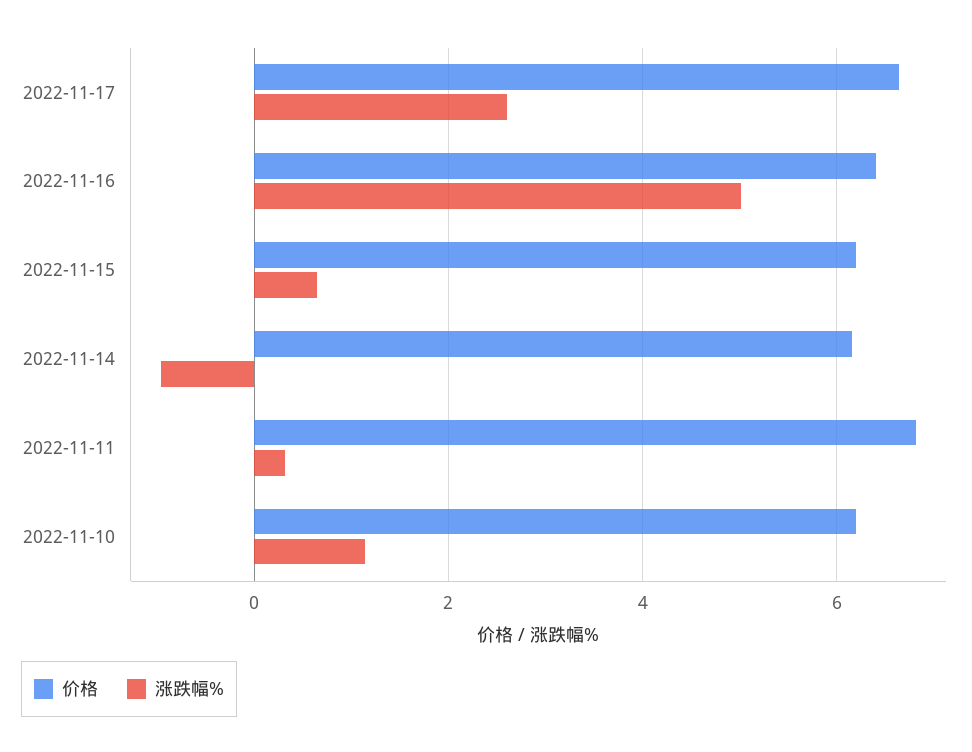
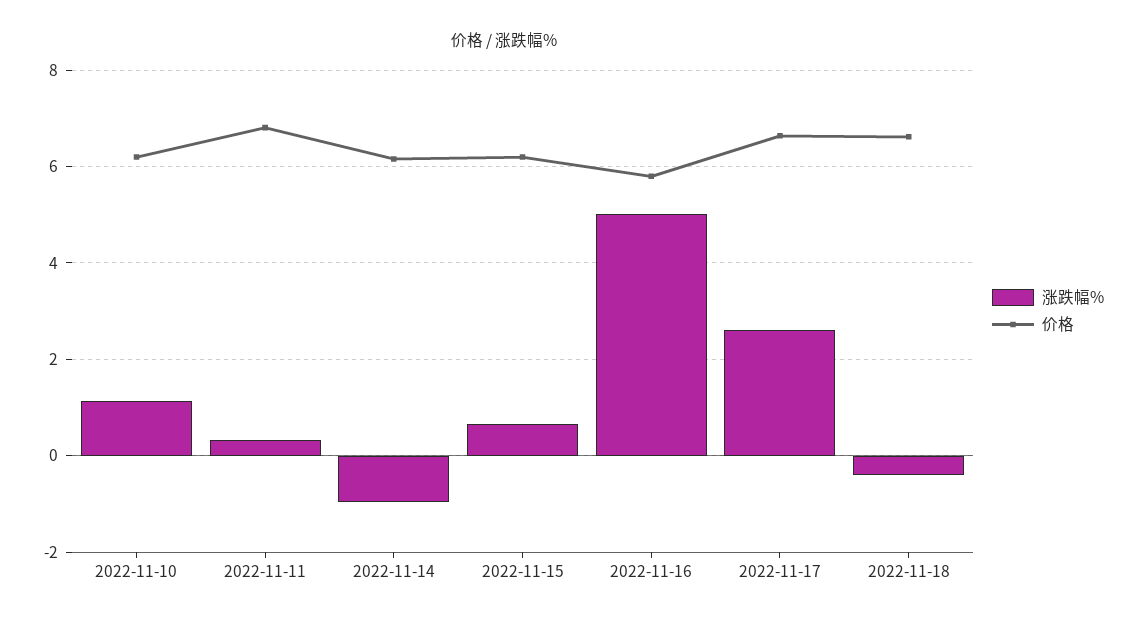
价格, 2022-11-16: 6.4 -> 5.8
涨跌幅%, 2022-11-18: none -> -0.4
价格, 2022-11-18: none -> 6.6

